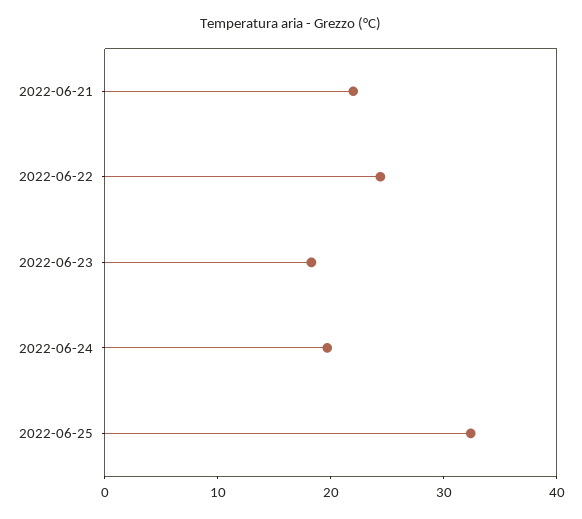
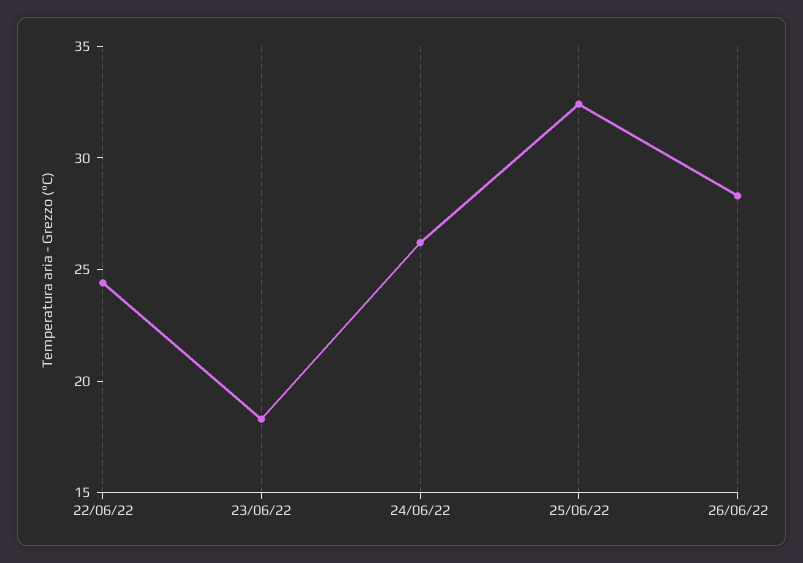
2022-06-21: 22 -> none
2022-06-24: 20 -> 26
26/06/22: none -> 28

